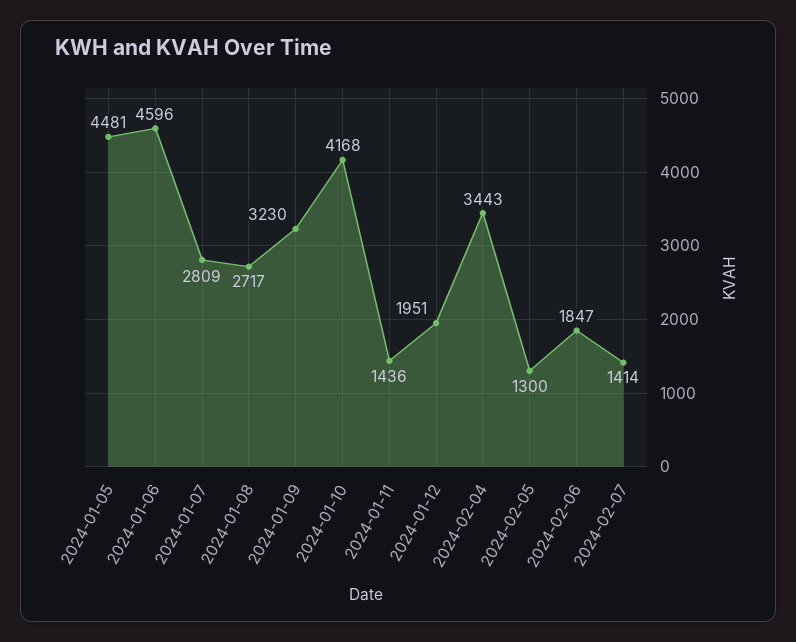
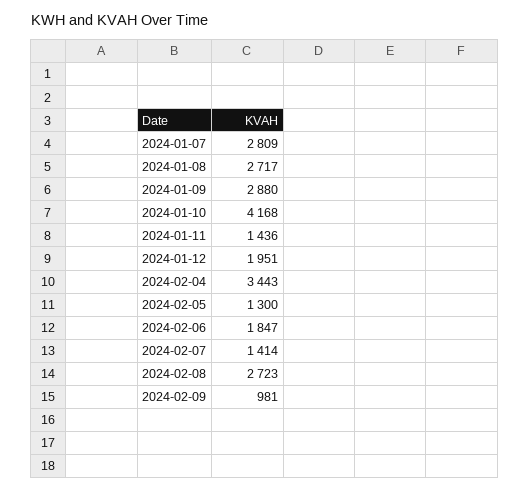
2024-01-05: 4481 -> none
2024-01-06: 4596 -> none
2024-01-09: 3230 -> 2880
2024-02-08: none -> 2723
2024-02-09: none -> 981

